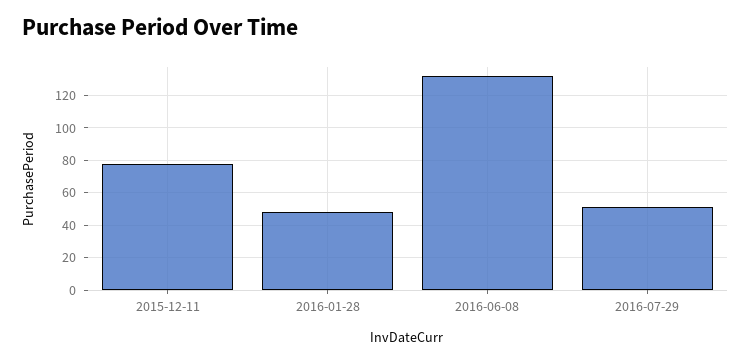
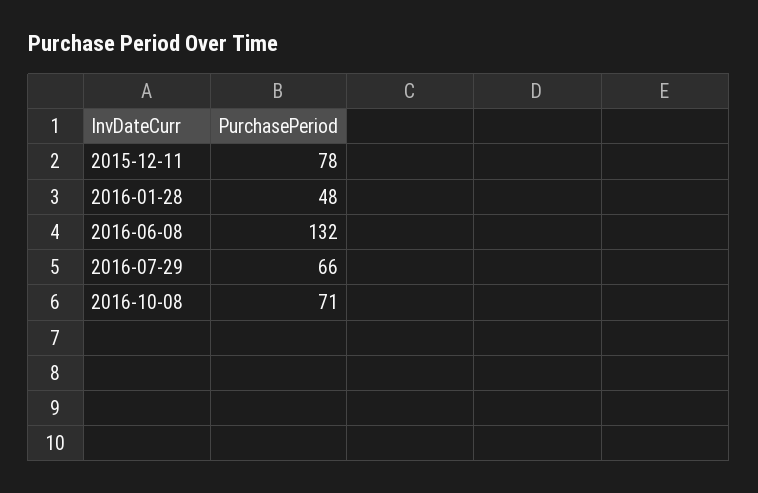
2016-07-29: 50 -> 66
2016-10-08: none -> 71

